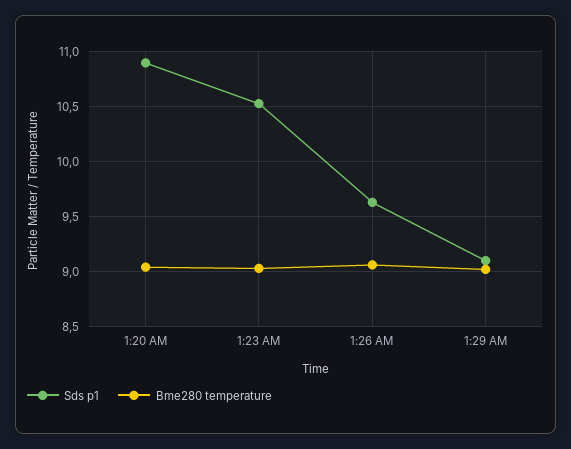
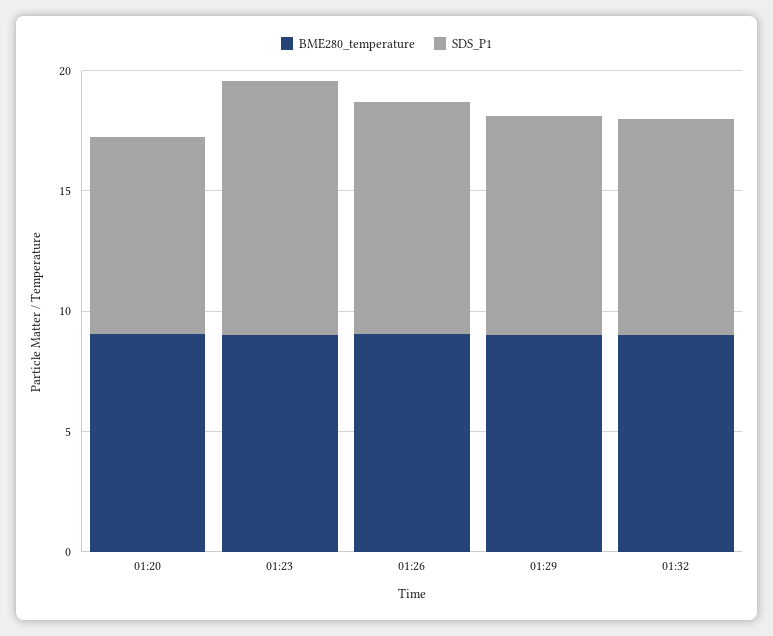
Sds p1, 1:20 AM: 10.9 -> 8
Bme280 temperature, 01:32: none -> 9
Sds p1, 01:32: none -> 9

